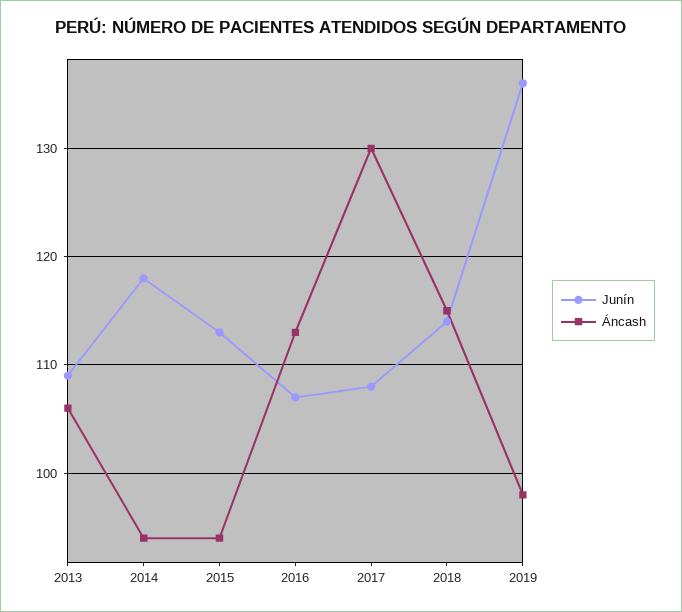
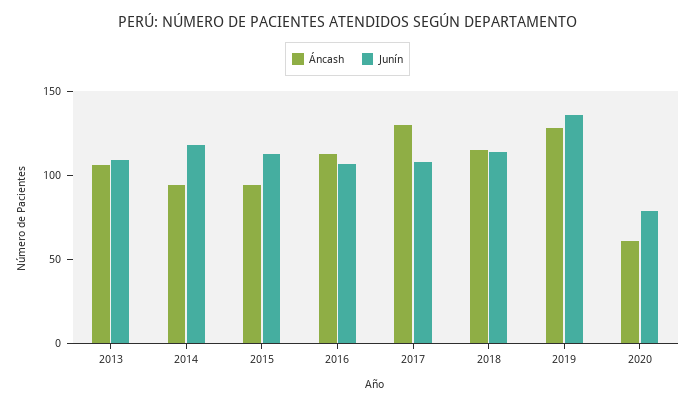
Áncash, 2019: 98 -> 130
Áncash, 2020: none -> 60
Junín, 2020: none -> 80

